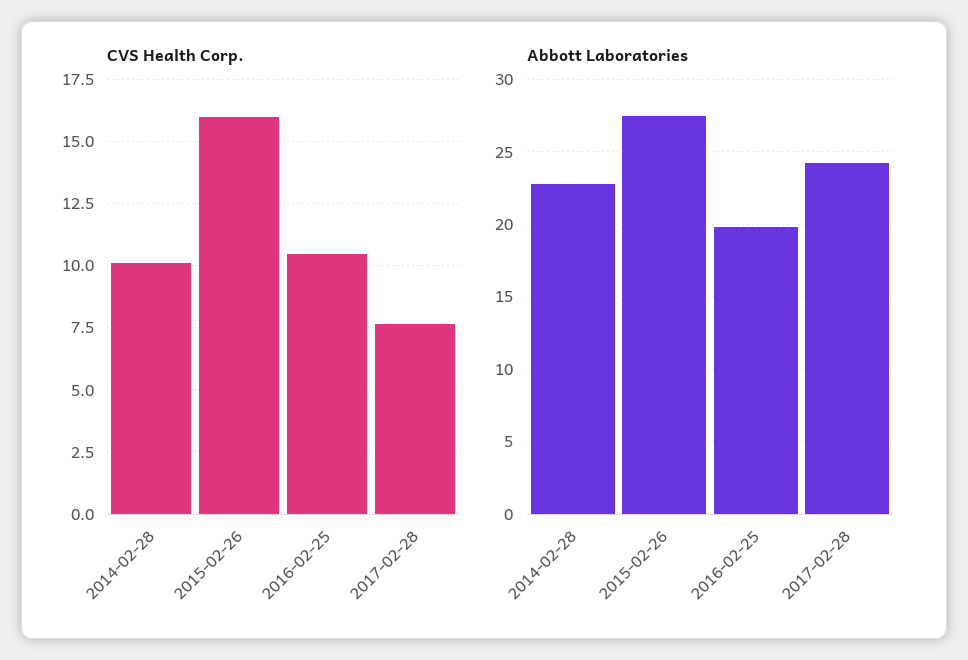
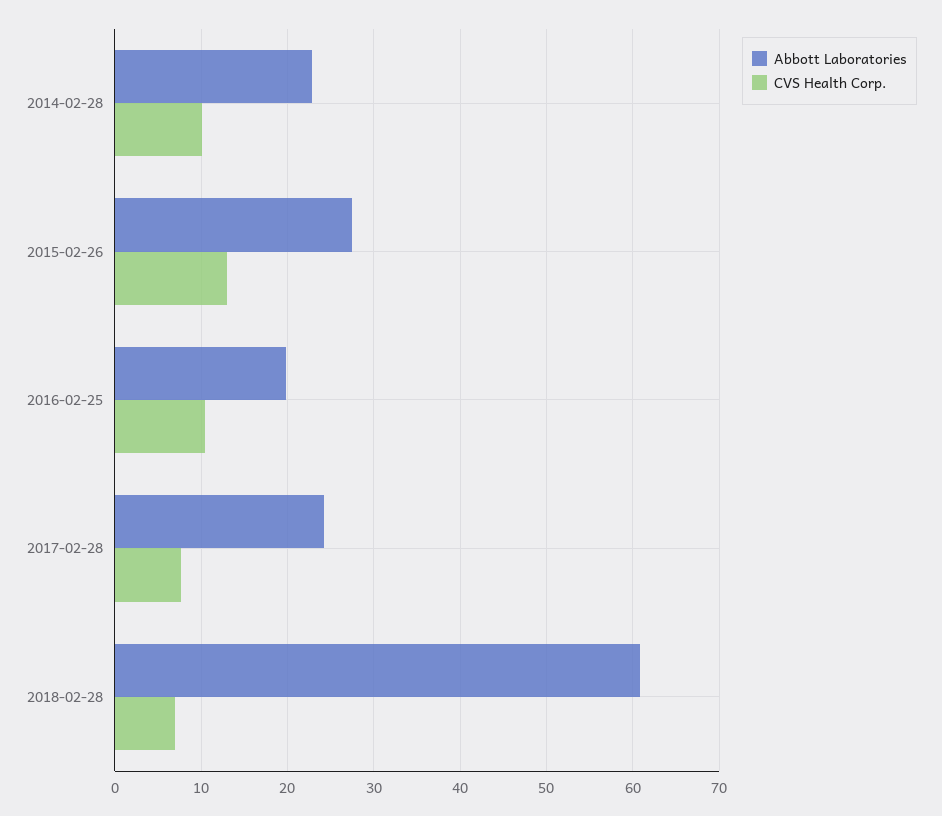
CVS Health Corp., 2015-02-26: 16 -> 13
Abbott Laboratories, 2018-02-28: none -> 61
CVS Health Corp., 2018-02-28: none -> 7

